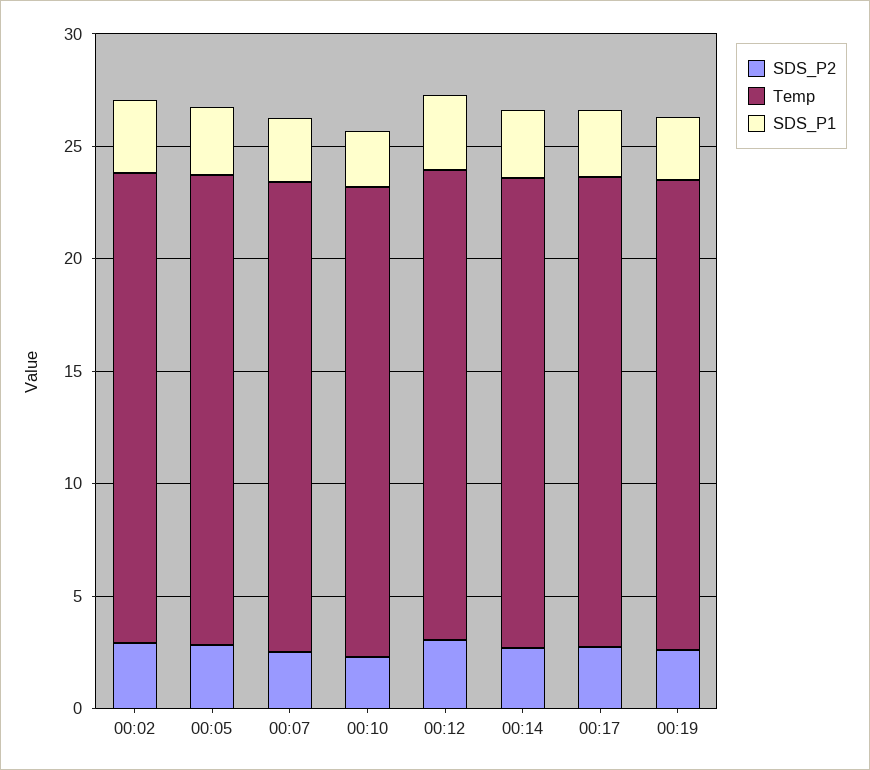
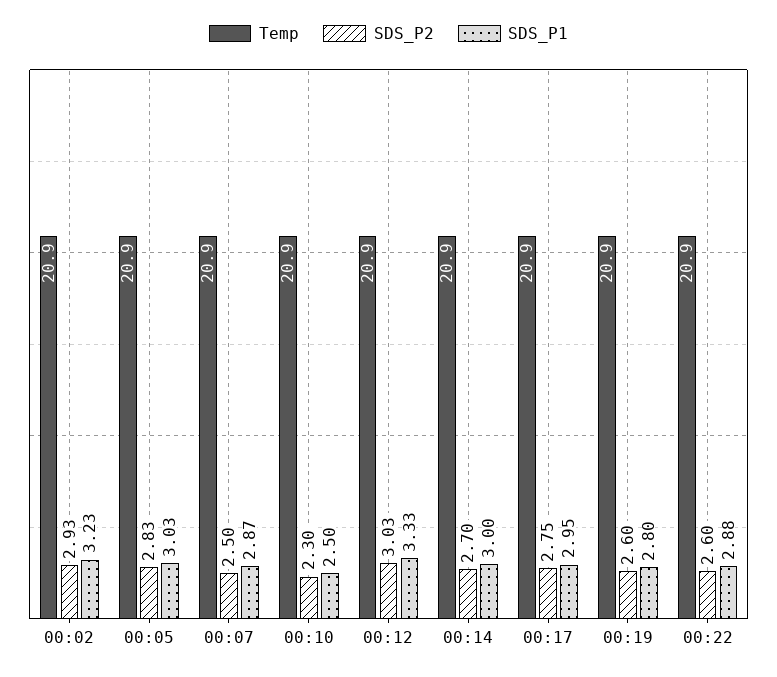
Temp, 00:22: none -> 20.9
SDS_P2, 00:22: none -> 2.6
SDS_P1, 00:22: none -> 2.88

